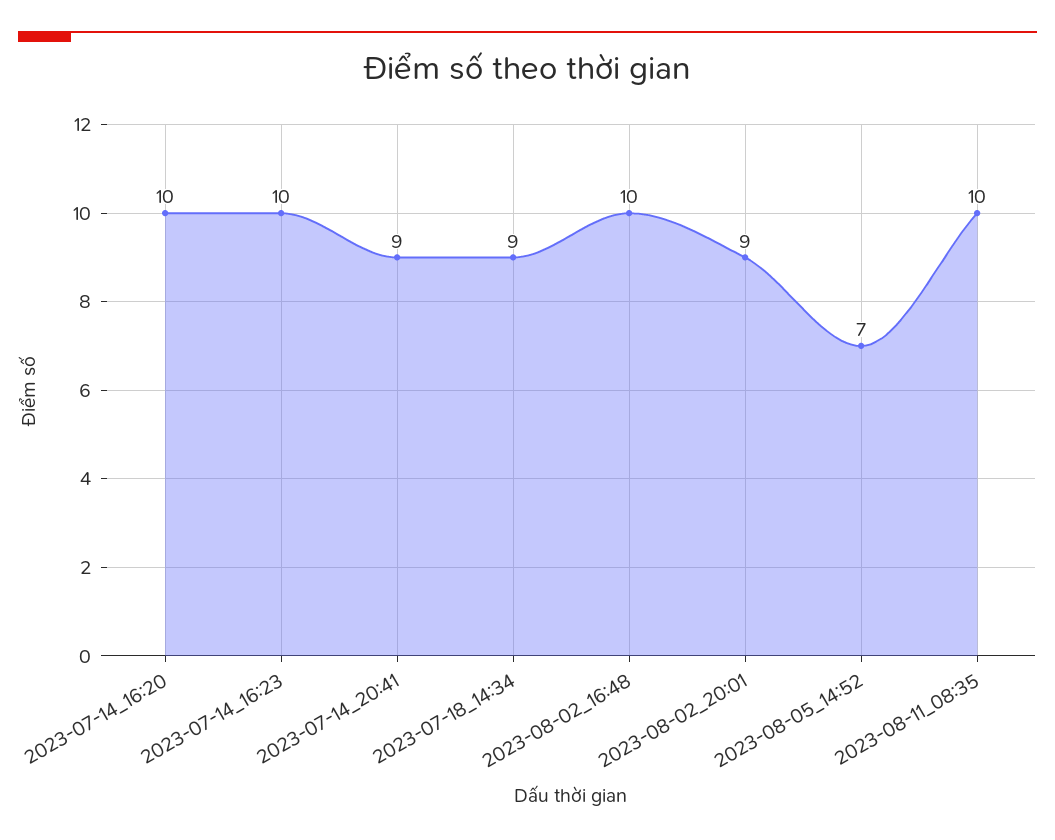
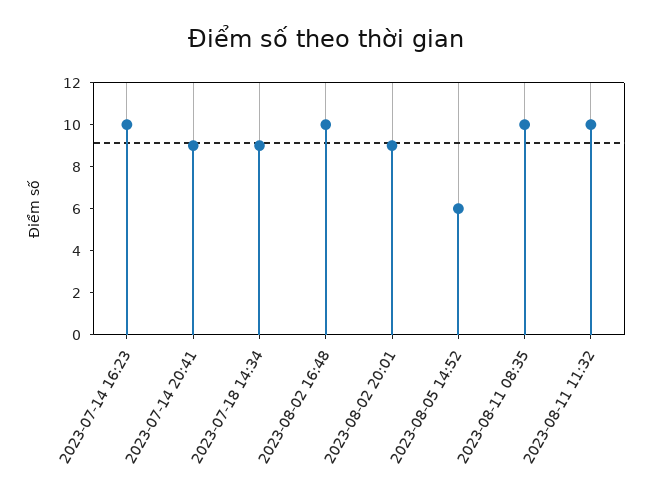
2023-07-14_16:20: 10 -> none
2023-08-05_14:52: 7 -> 6
2023-08-11 11:32: none -> 10

